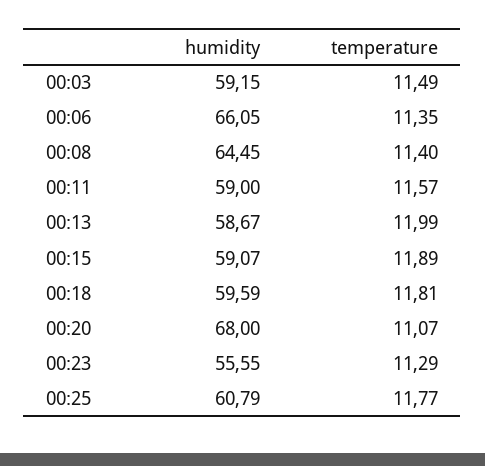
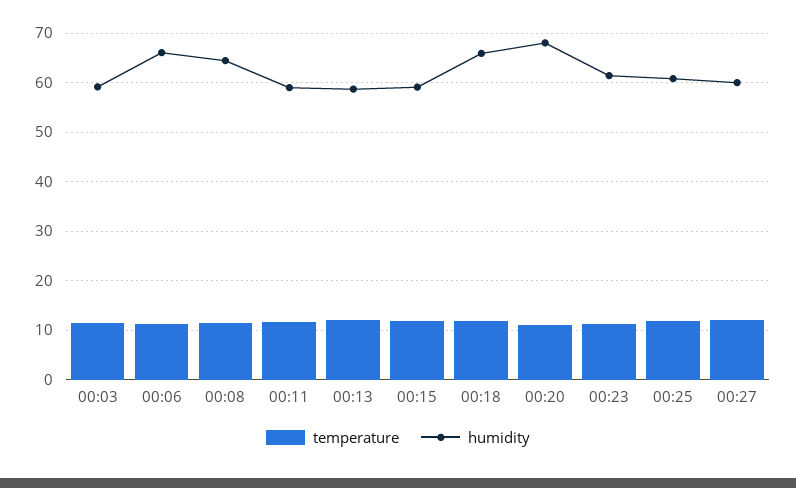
humidity, 00:18: 59.59 -> 66
humidity, 00:23: 55.55 -> 62
temperature, 00:27: none -> 12
humidity, 00:27: none -> 60

